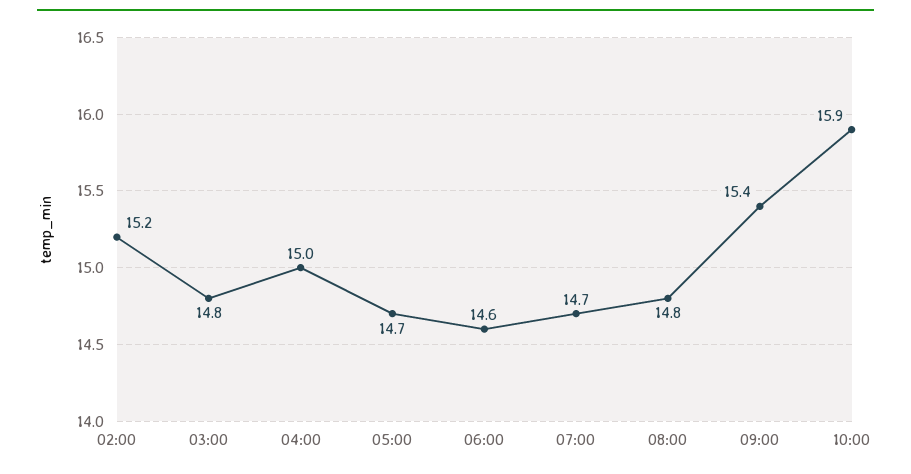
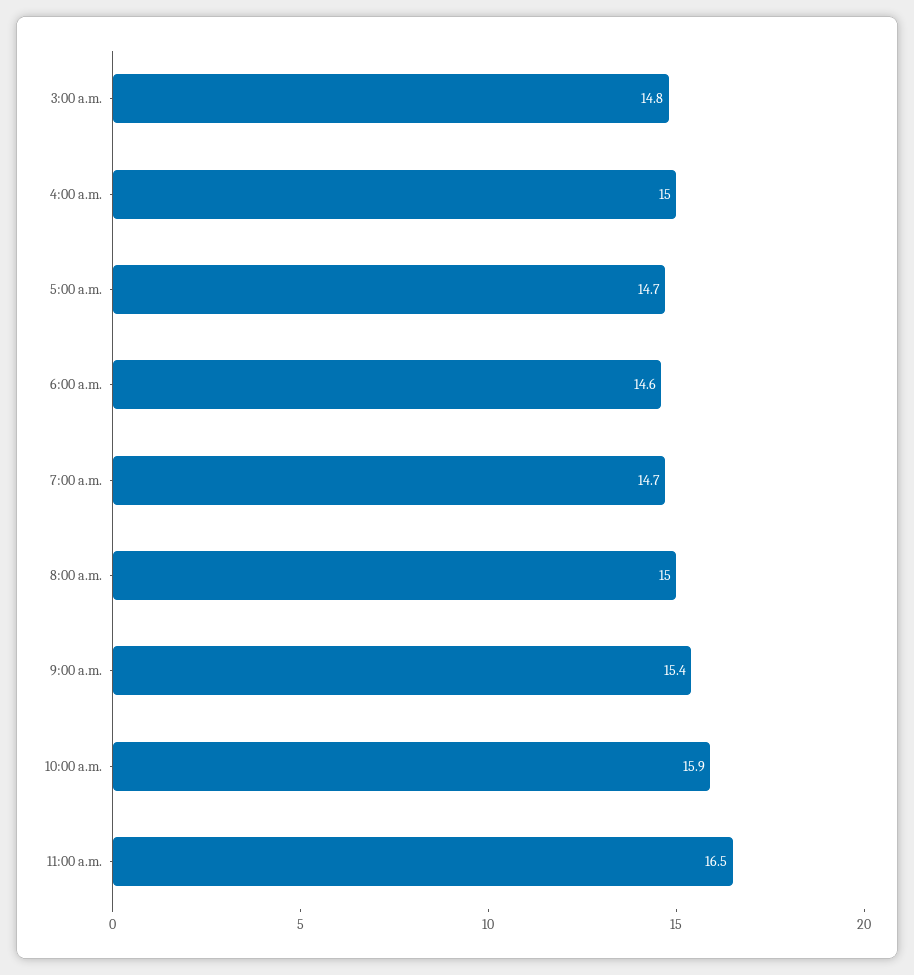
02:00: 15.2 -> none
08:00: 14.8 -> 15
11:00 a.m.: none -> 16.5

